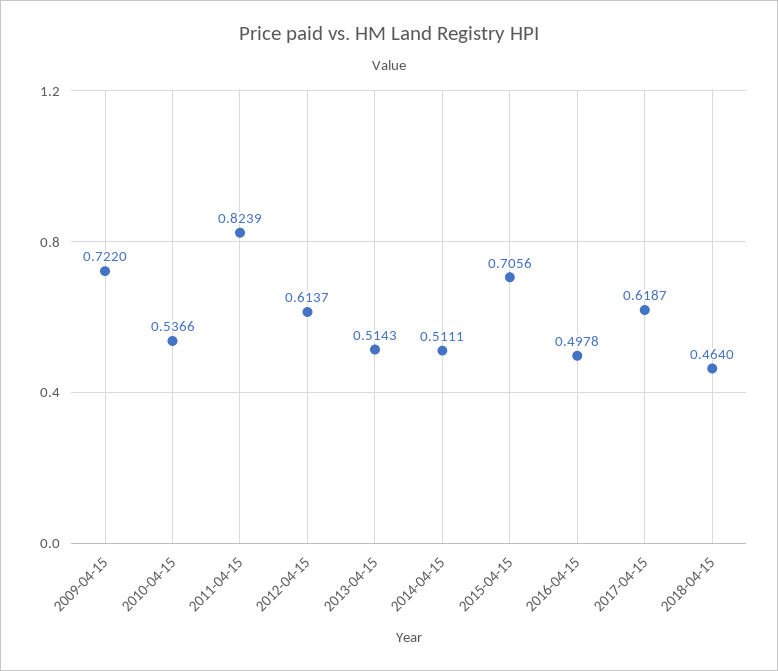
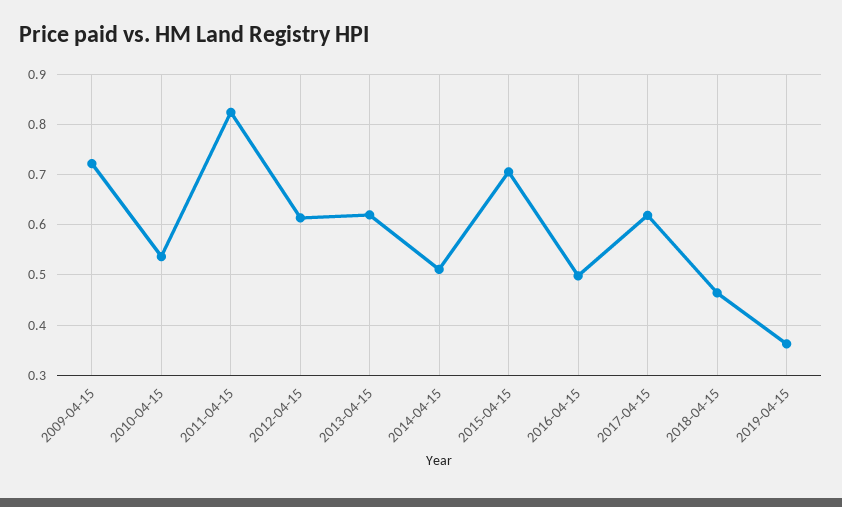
2013-04-15: 0.5143 -> 0.62
2019-04-15: none -> 0.36

